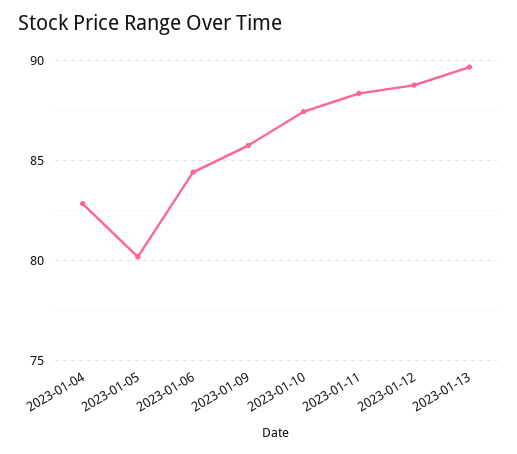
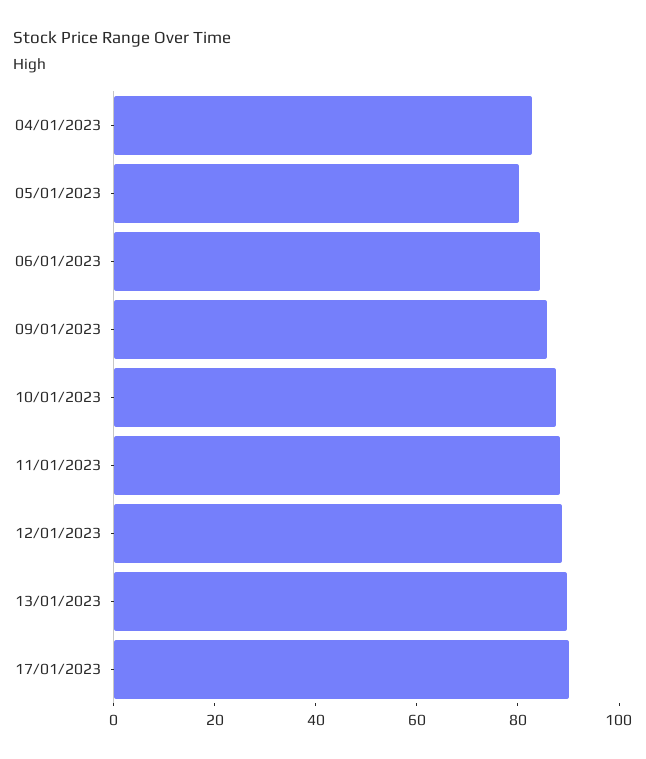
17/01/2023: none -> 90

